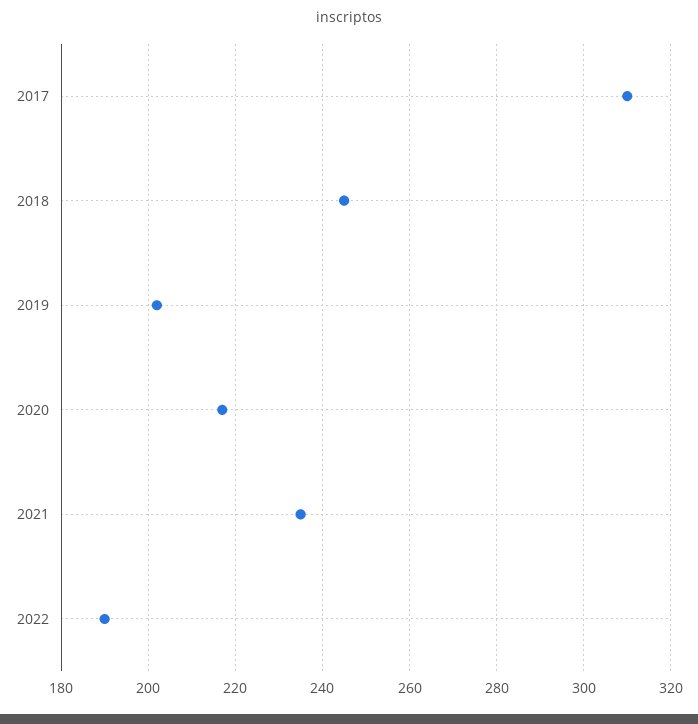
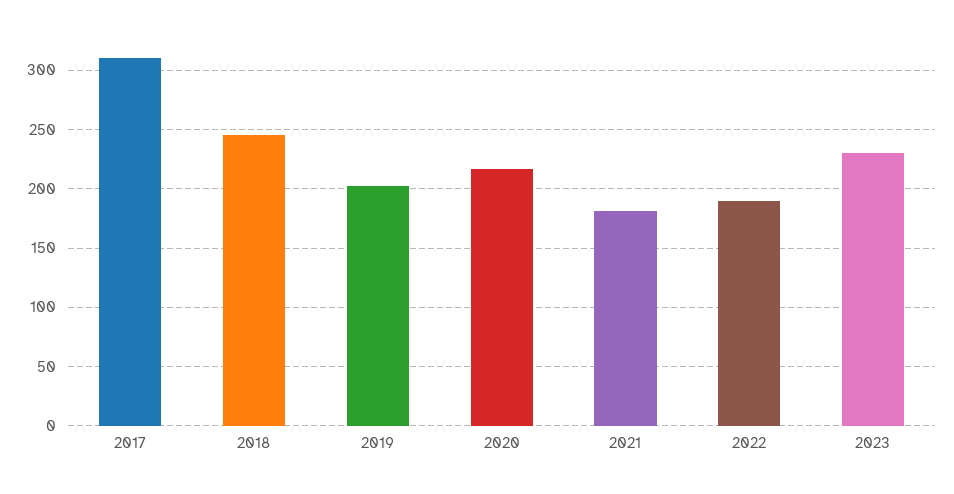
2021: 235 -> 180
2023: none -> 230

